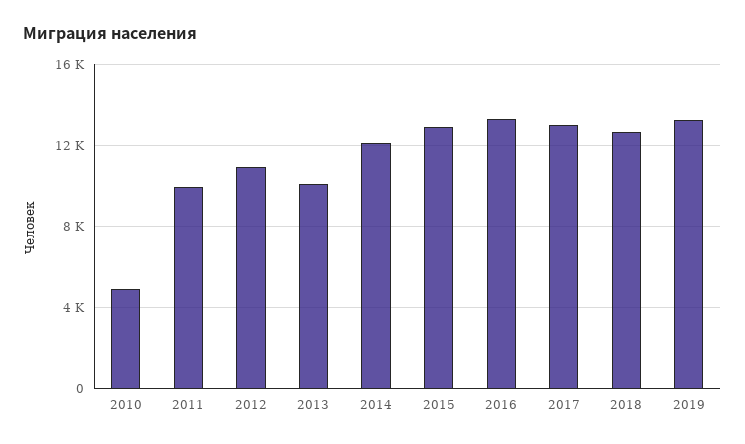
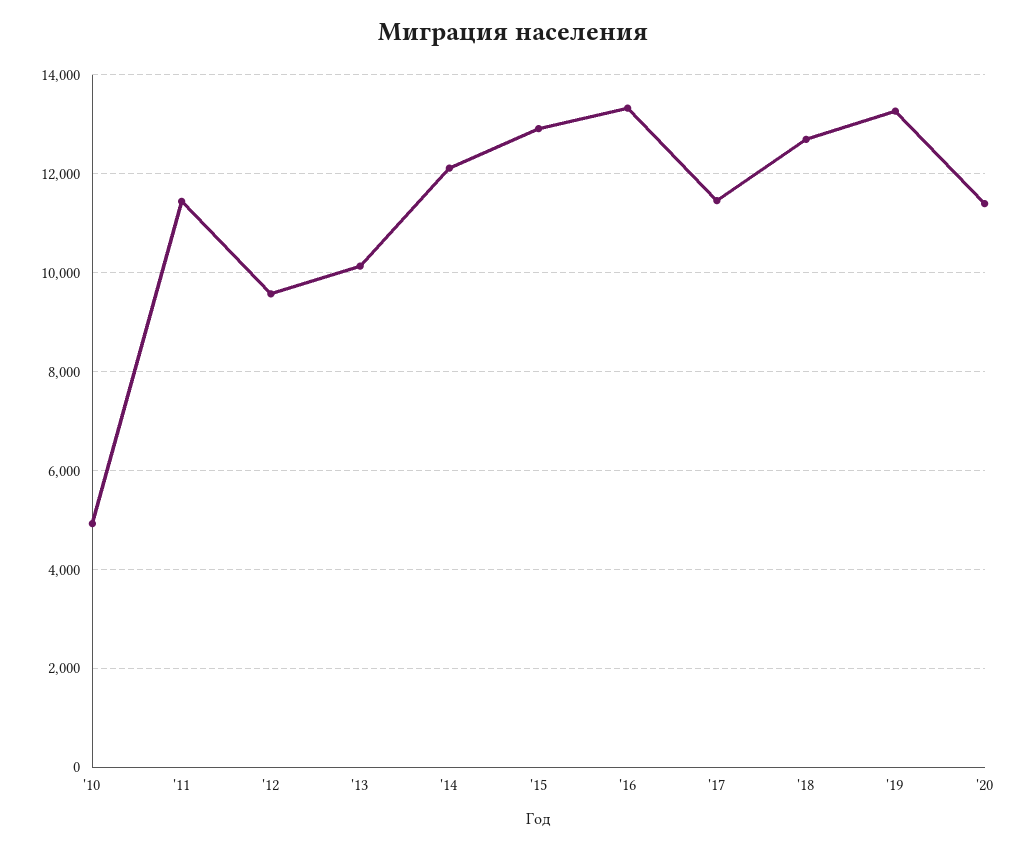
2011: 10000 -> 11400
2012: 11000 -> 9600
2017: 13000 -> 11400
'20: none -> 11400

